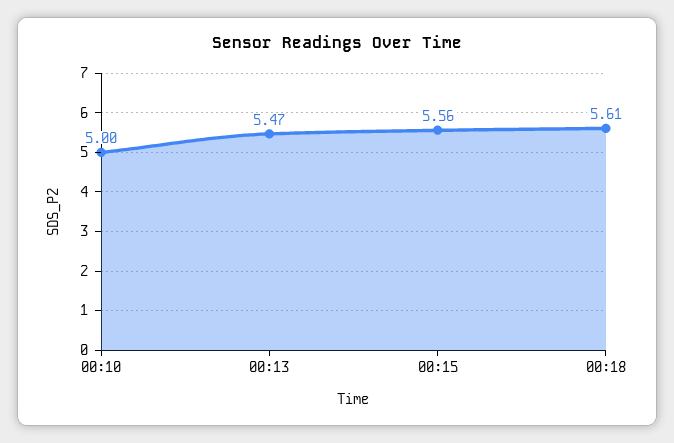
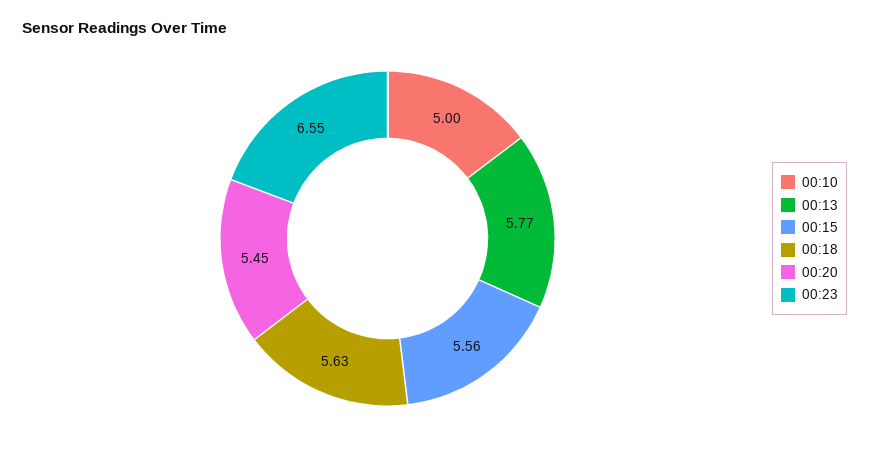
00:13: 5.47 -> 5.77
00:18: 5.61 -> 5.63
00:20: none -> 5.45
00:23: none -> 6.55

